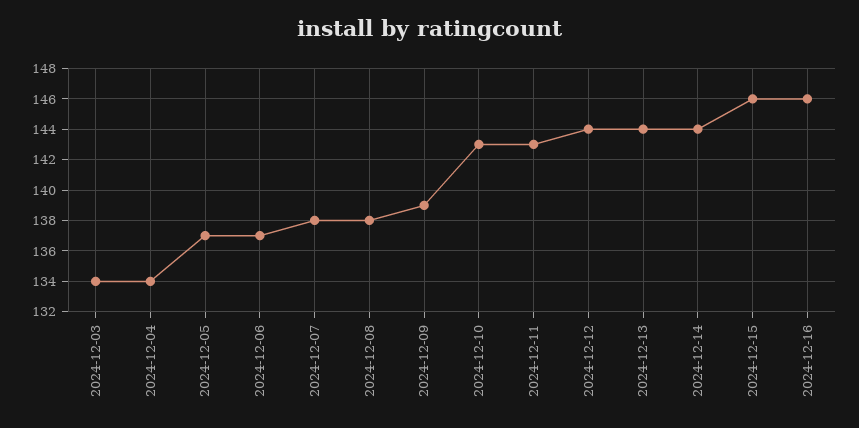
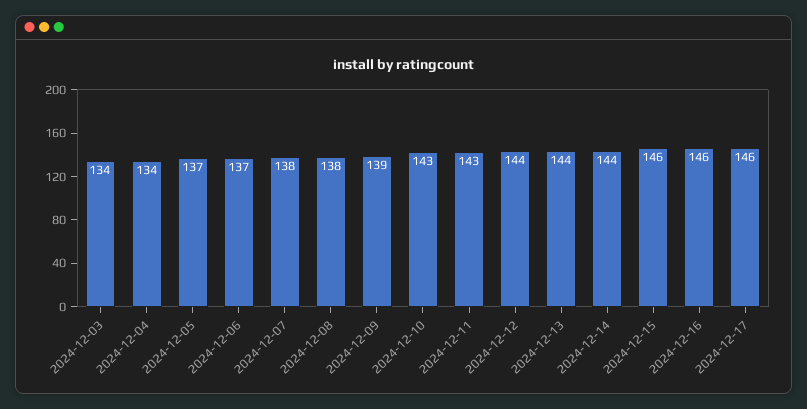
2024-12-17: none -> 146

